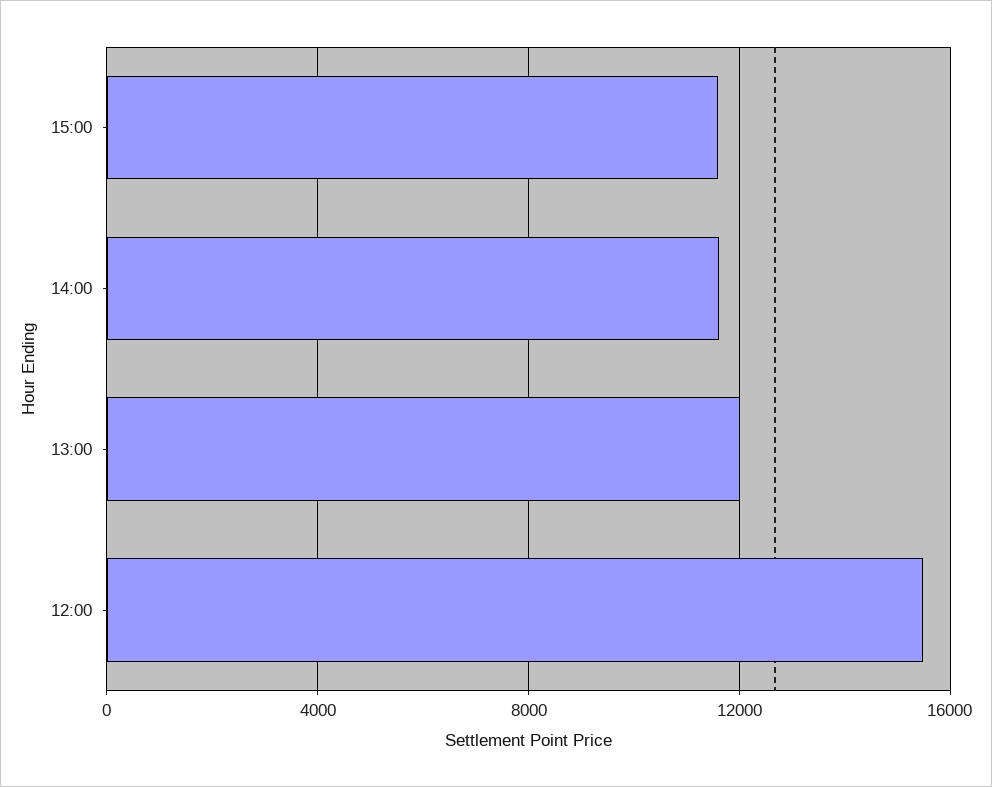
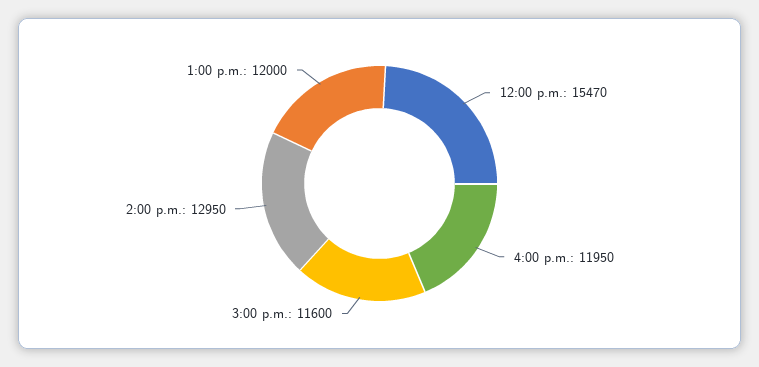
14:00: 11500 -> 12950
4:00 p.m.: none -> 11950

